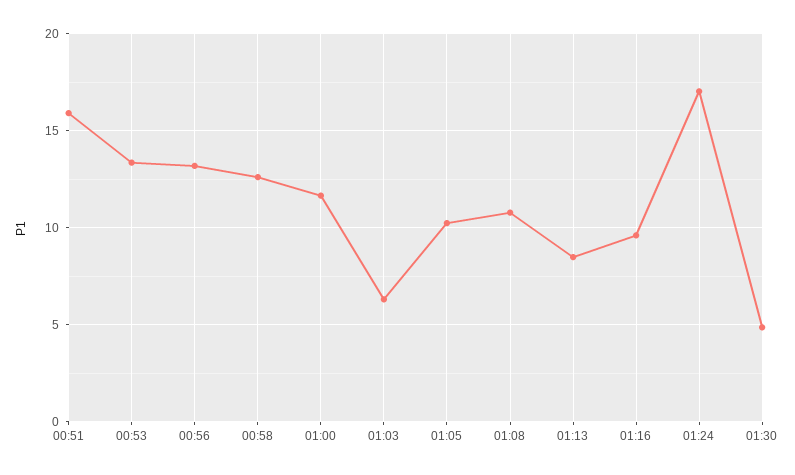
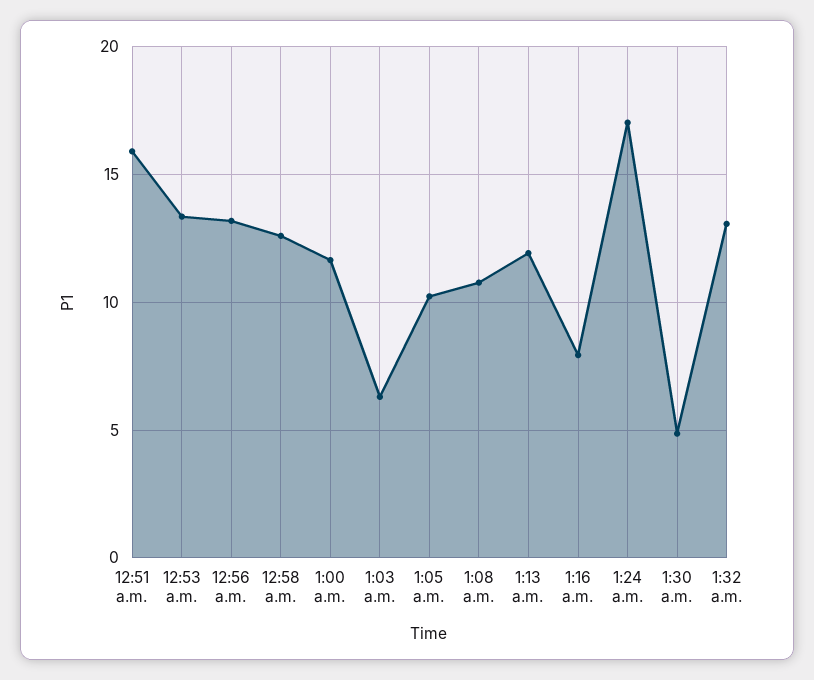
01:13: 8.5 -> 12
01:16: 9.5 -> 8
1:32 a.m.: none -> 13

